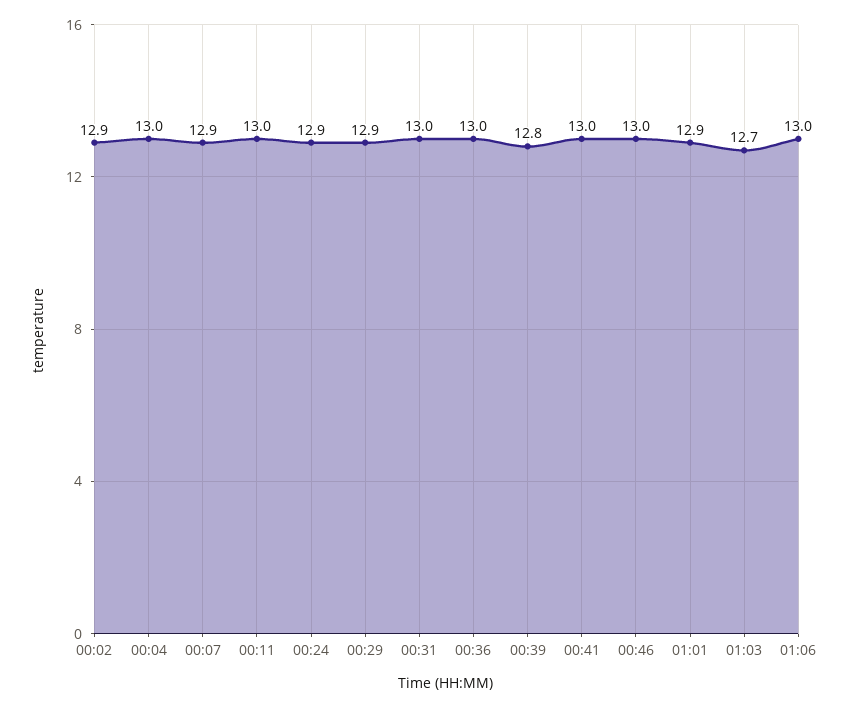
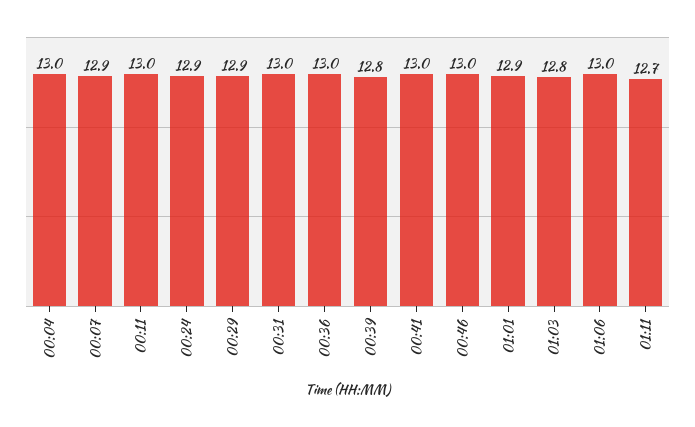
00:02: 12.9 -> none
01:03: 12.7 -> 12.8
01:11: none -> 12.7

